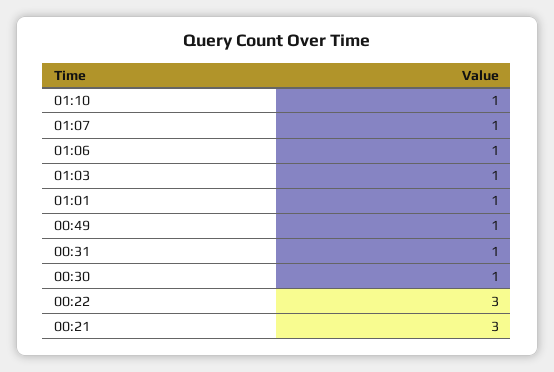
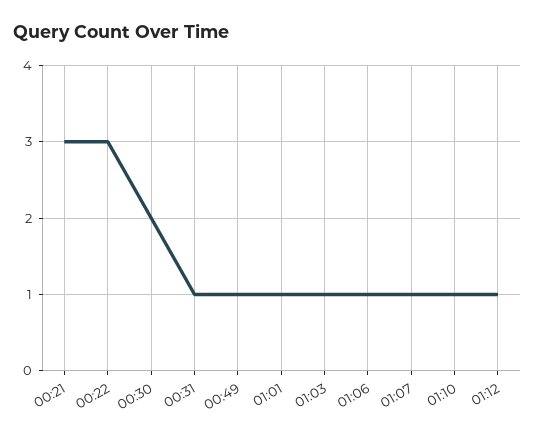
00:30: 1 -> 2
01:12: none -> 1

